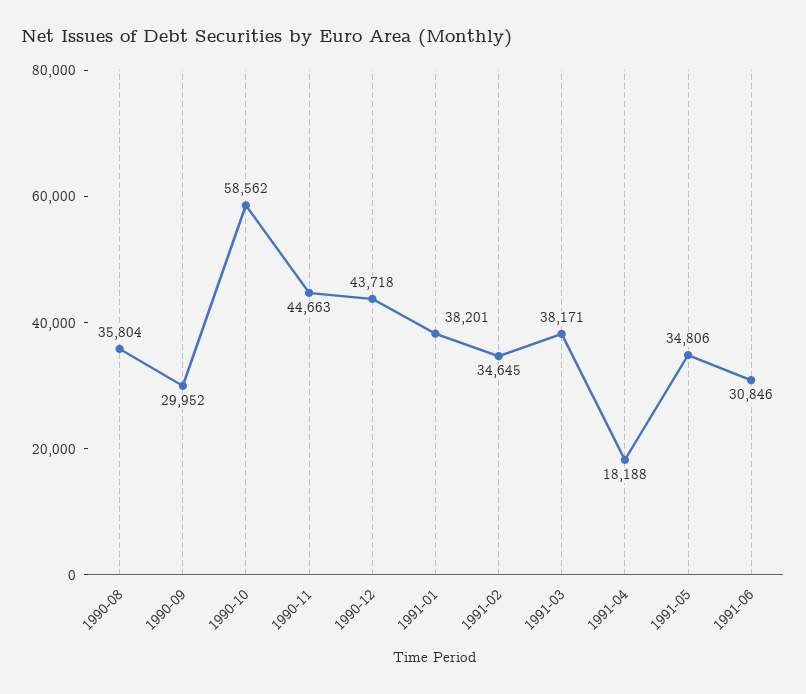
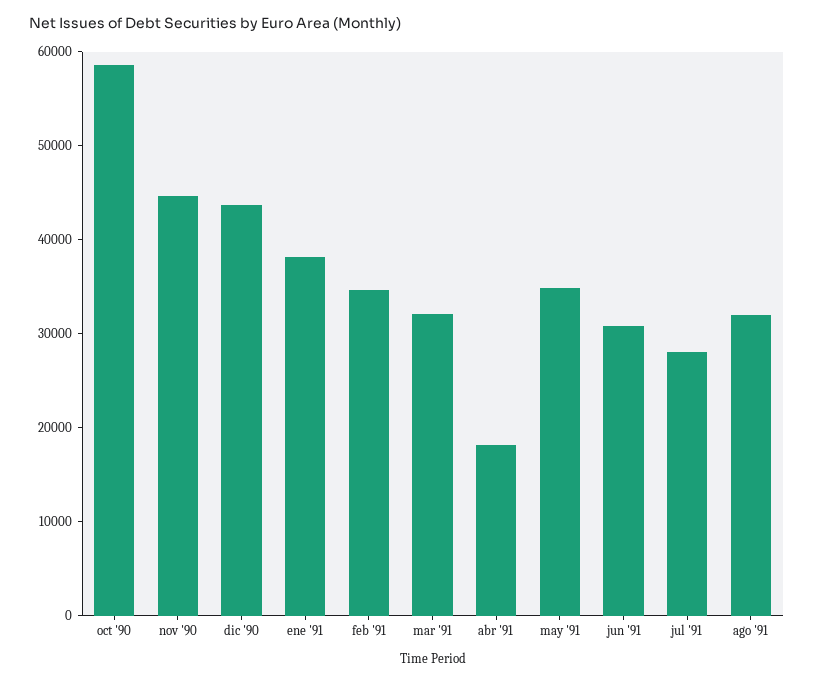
1990-08: 35804 -> none
1990-09: 29952 -> none
1991-03: 38171 -> 32000
jul '91: none -> 28000
ago '91: none -> 32000

